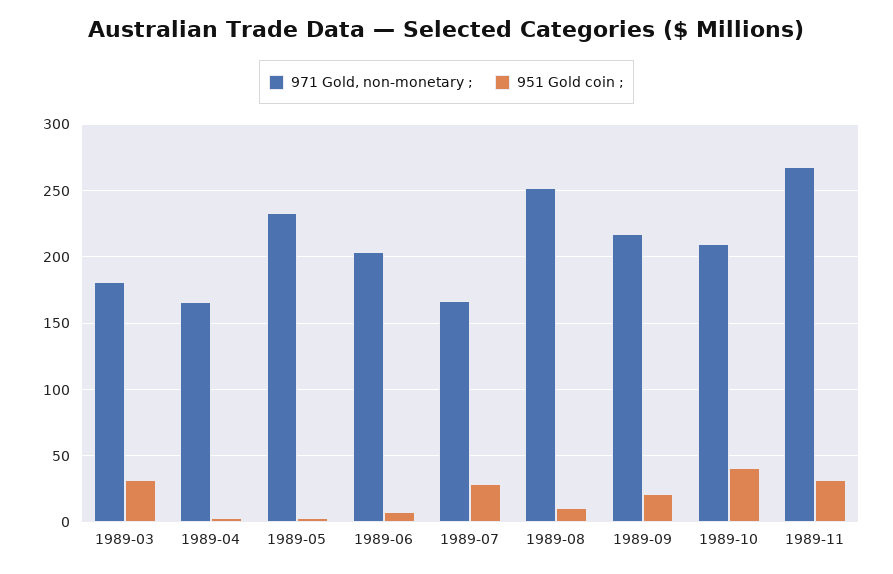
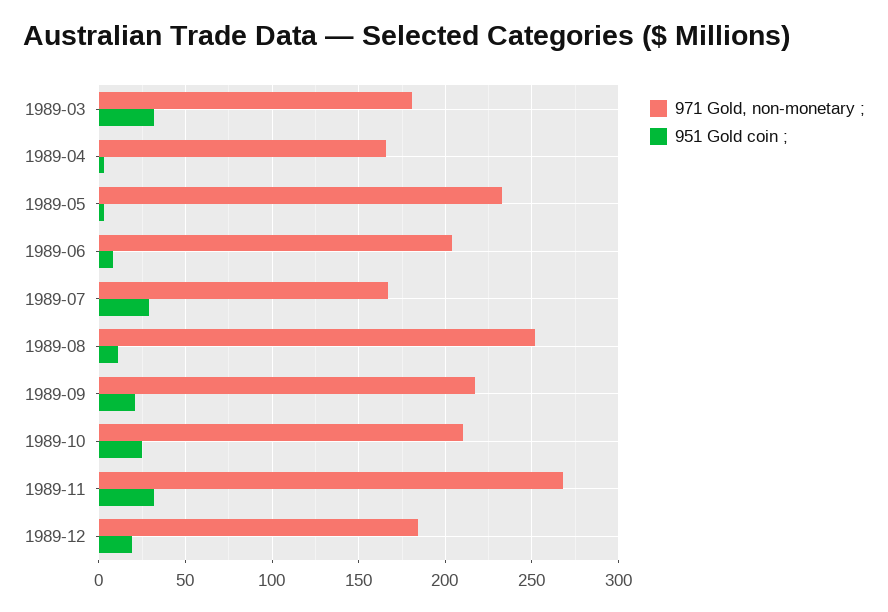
951 Gold coin ;, 1989-10: 40 -> 25
971 Gold, non-monetary ;, 1989-12: none -> 185
951 Gold coin ;, 1989-12: none -> 20

